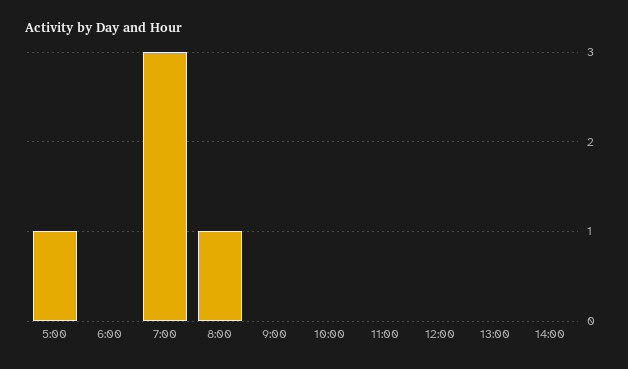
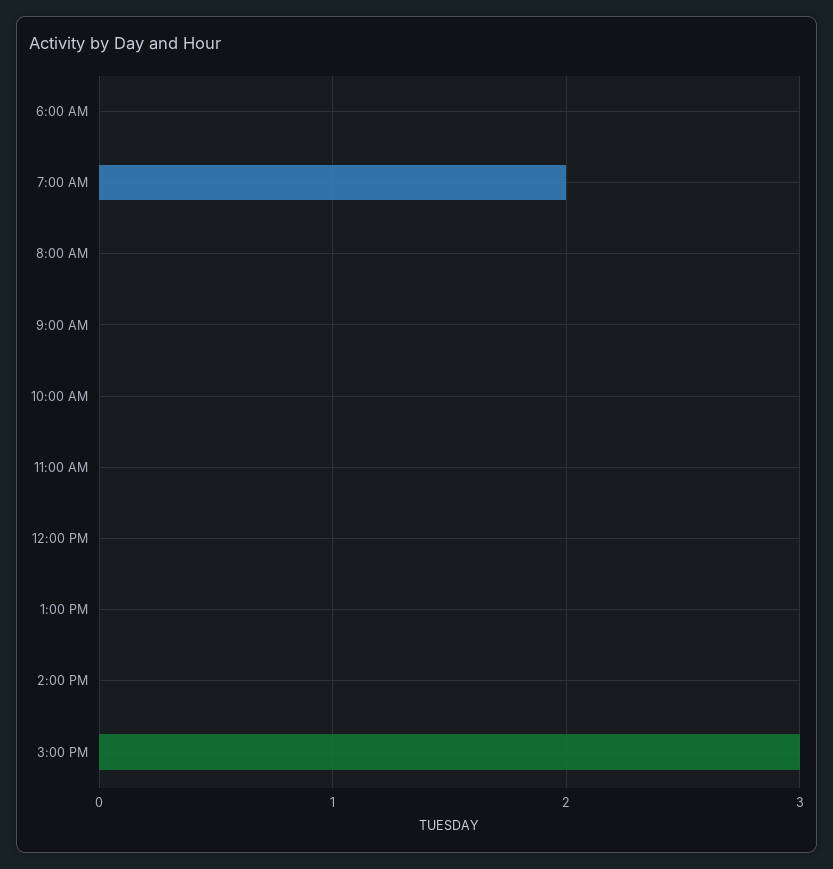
5:00: 1 -> none
7:00: 3 -> 2
8:00: 1 -> 0
3:00 PM: none -> 3

